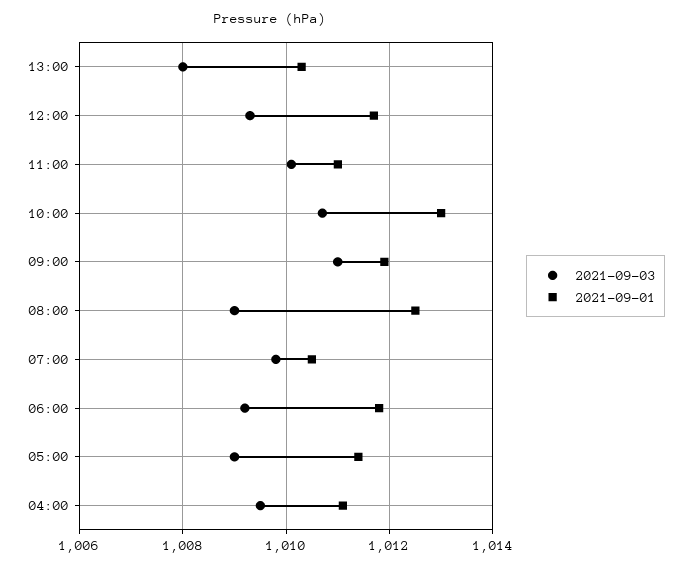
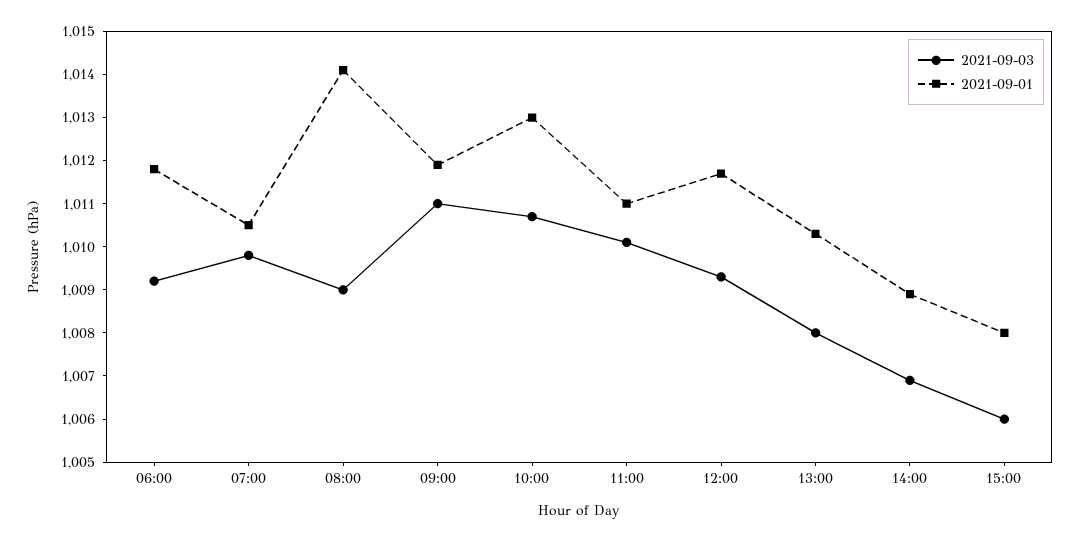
2021-09-01, 08:00: 1012.5 -> 1014
2021-09-03, 05:00: 1009 -> none
2021-09-01, 05:00: 1011.5 -> none
2021-09-03, 04:00: 1009.5 -> none
2021-09-01, 04:00: 1011 -> none
2021-09-03, 14:00: none -> 1007
2021-09-01, 14:00: none -> 1009
2021-09-03, 15:00: none -> 1006
2021-09-01, 15:00: none -> 1008

